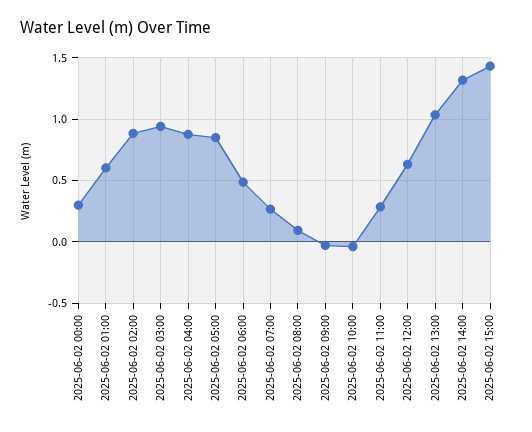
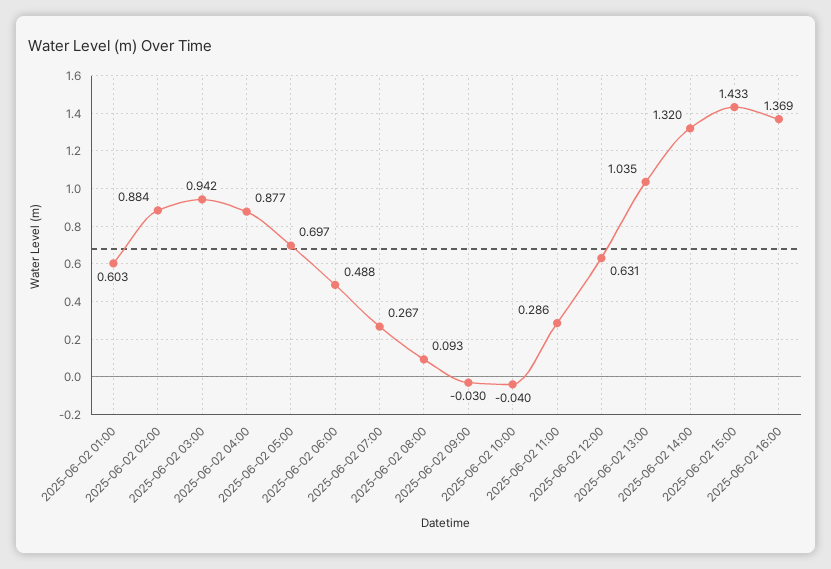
2025-06-02 00:00: 0.3 -> none
2025-06-02 05:00: 0.85 -> 0.697
2025-06-02 16:00: none -> 1.369

